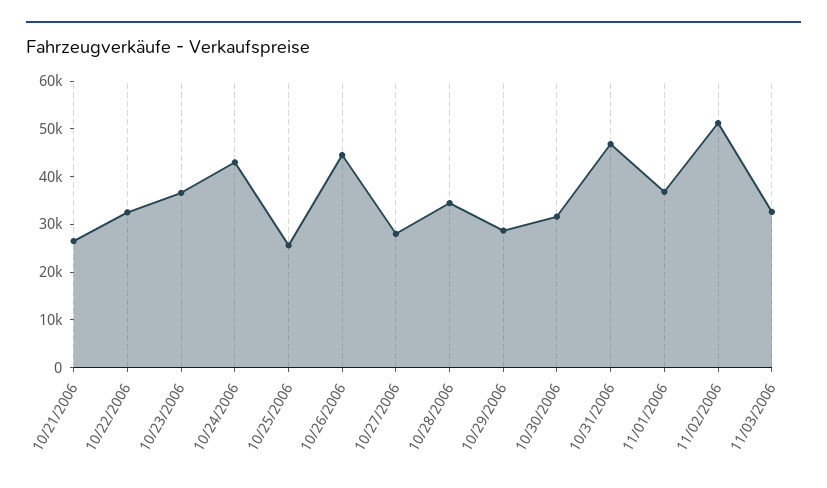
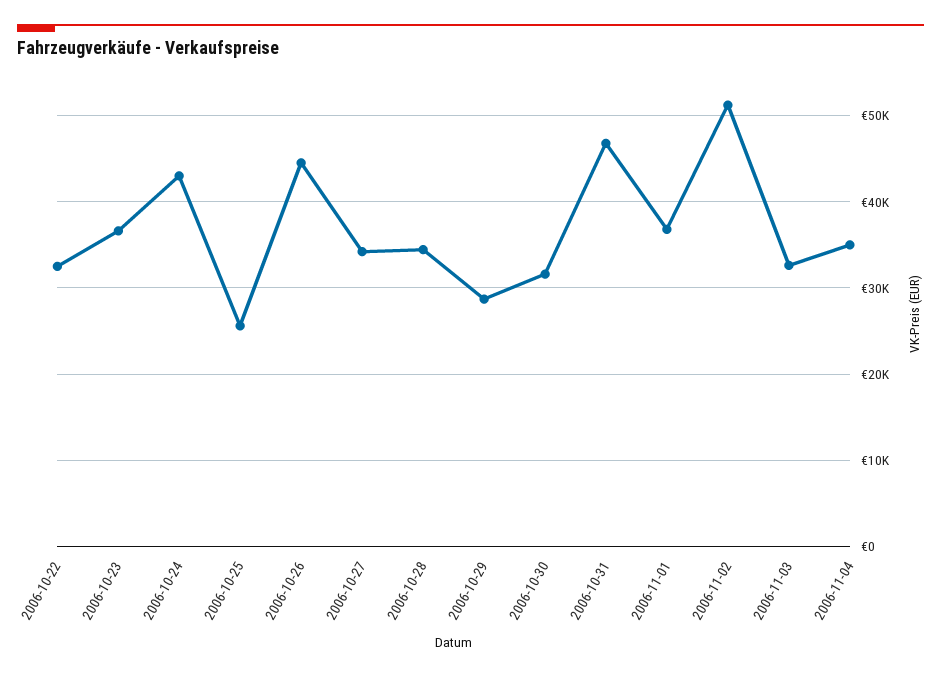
10/21/2006: 26000 -> none
10/27/2006: 28000 -> 34000
2006-11-04: none -> 35000

